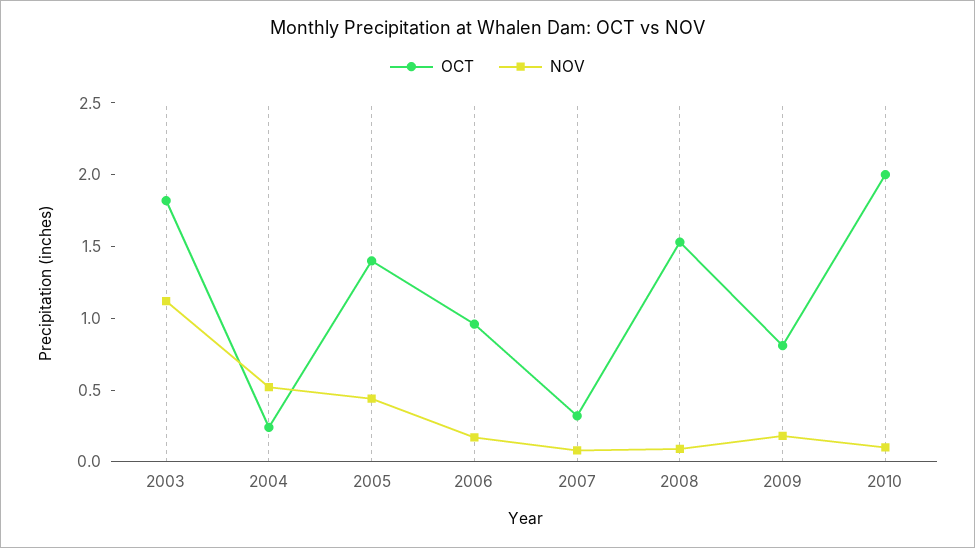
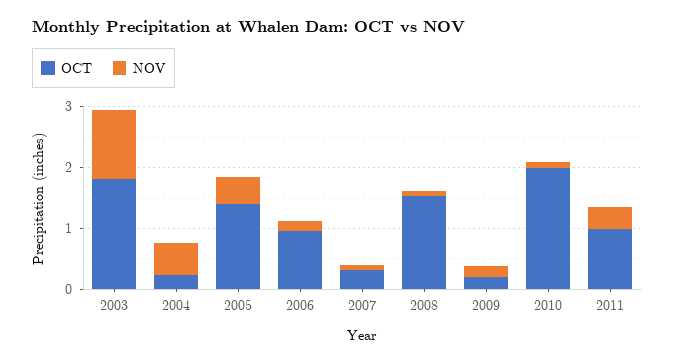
OCT, 2009: 0.8 -> 0.2
OCT, 2011: none -> 1
NOV, 2011: none -> 0.4

